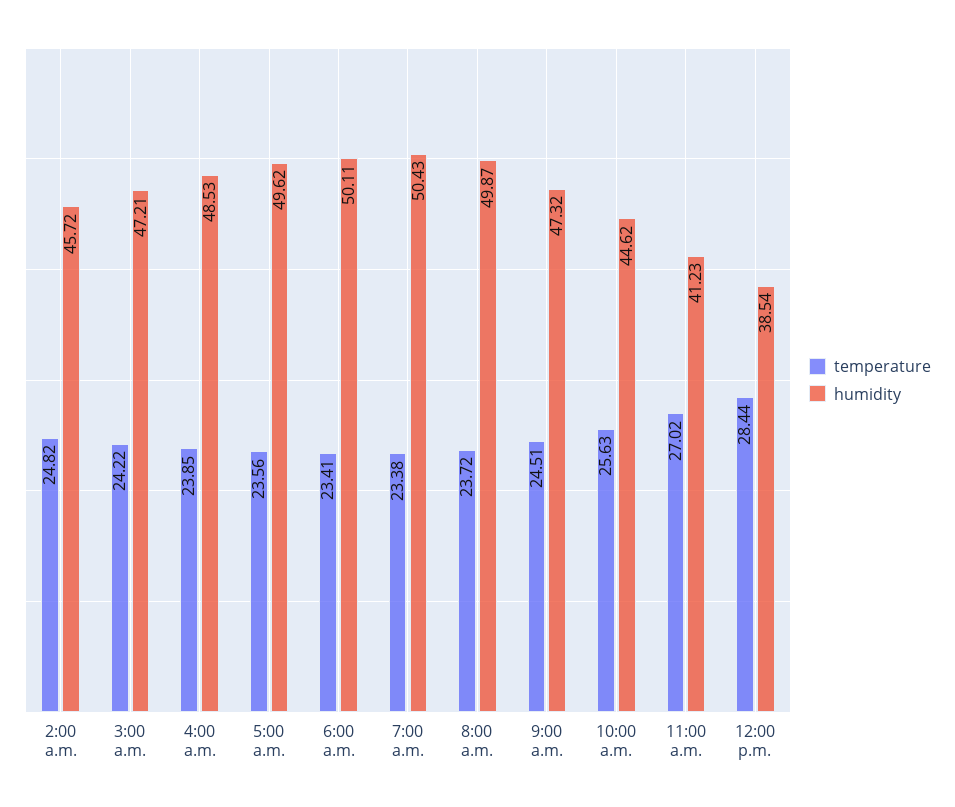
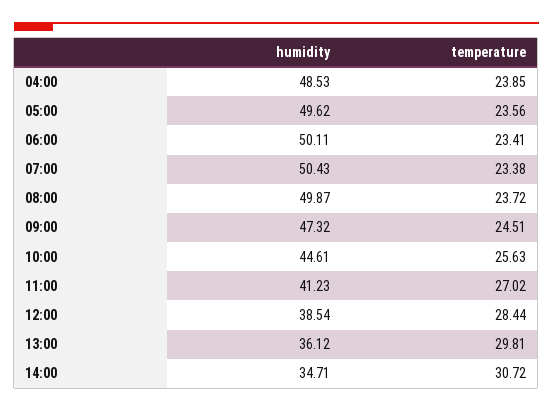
temperature, 2:00 a.m.: 24.82 -> none
humidity, 2:00 a.m.: 45.72 -> none
temperature, 3:00 a.m.: 24.22 -> none
humidity, 3:00 a.m.: 47.21 -> none
humidity, 10:00 a.m.: 44.62 -> 44.61
humidity, 13:00: none -> 36.12
temperature, 13:00: none -> 29.81
humidity, 14:00: none -> 34.71
temperature, 14:00: none -> 30.72

